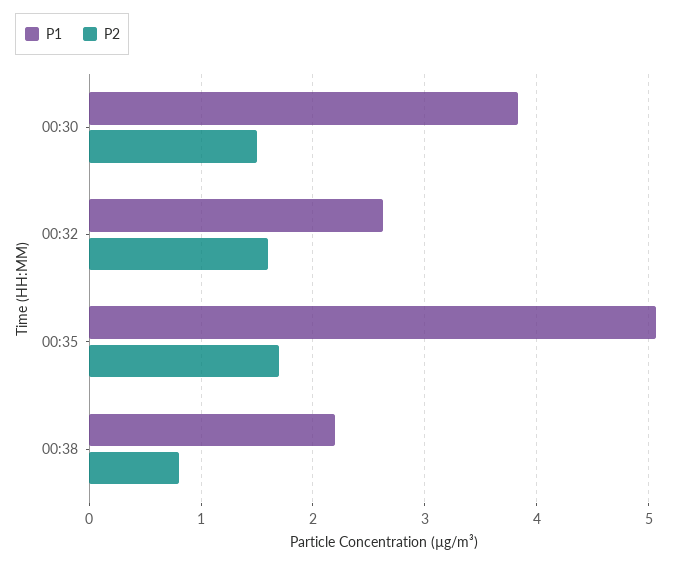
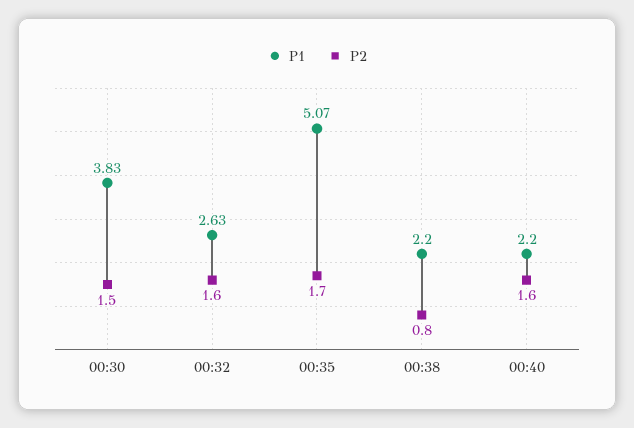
P1, 00:40: none -> 2.2
P2, 00:40: none -> 1.6

